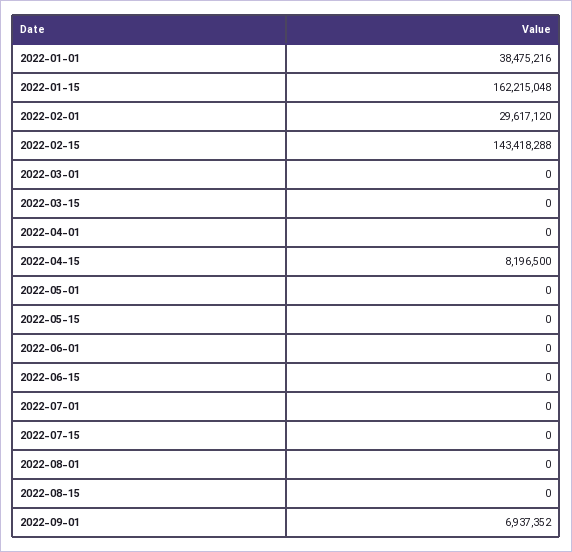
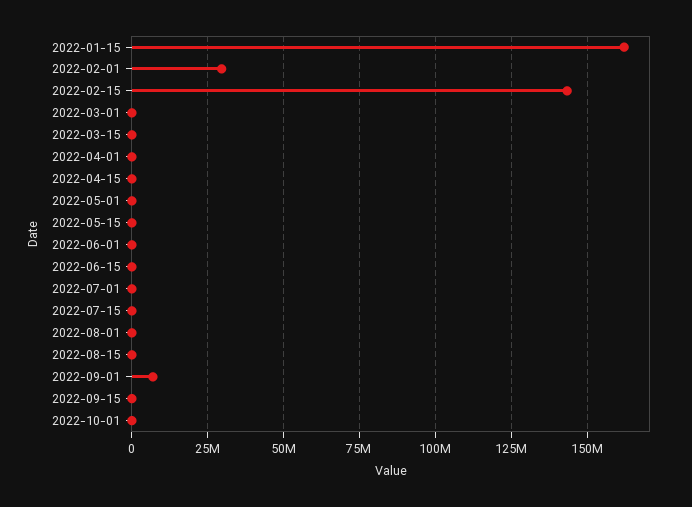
2022-01-01: 38475216 -> none
2022-04-15: 8196500 -> 0
2022-09-15: none -> 0
2022-10-01: none -> 0

